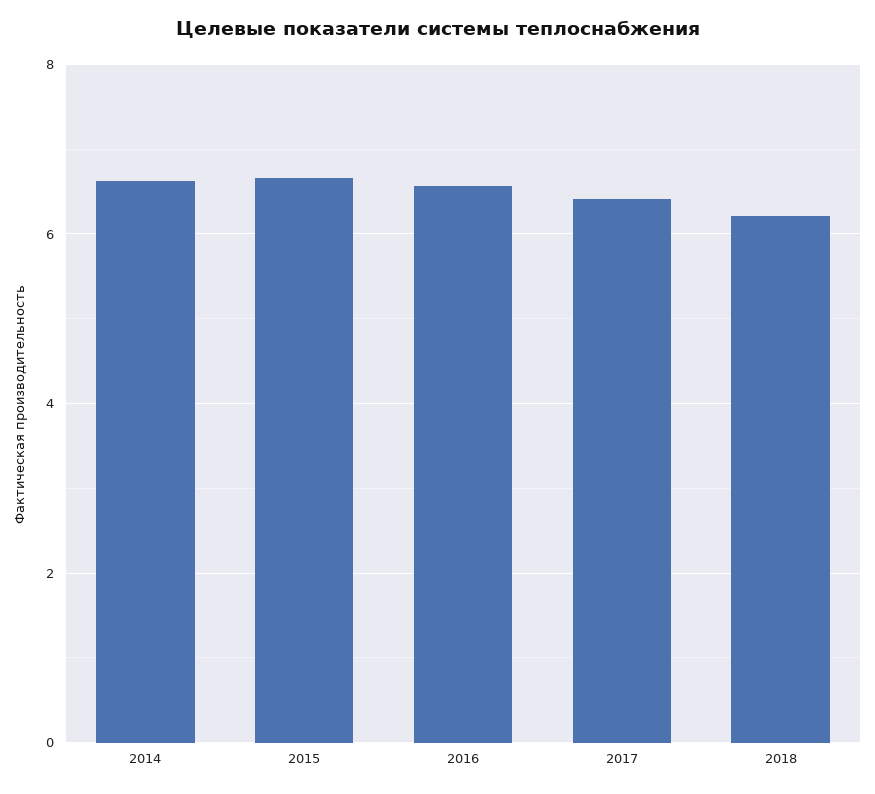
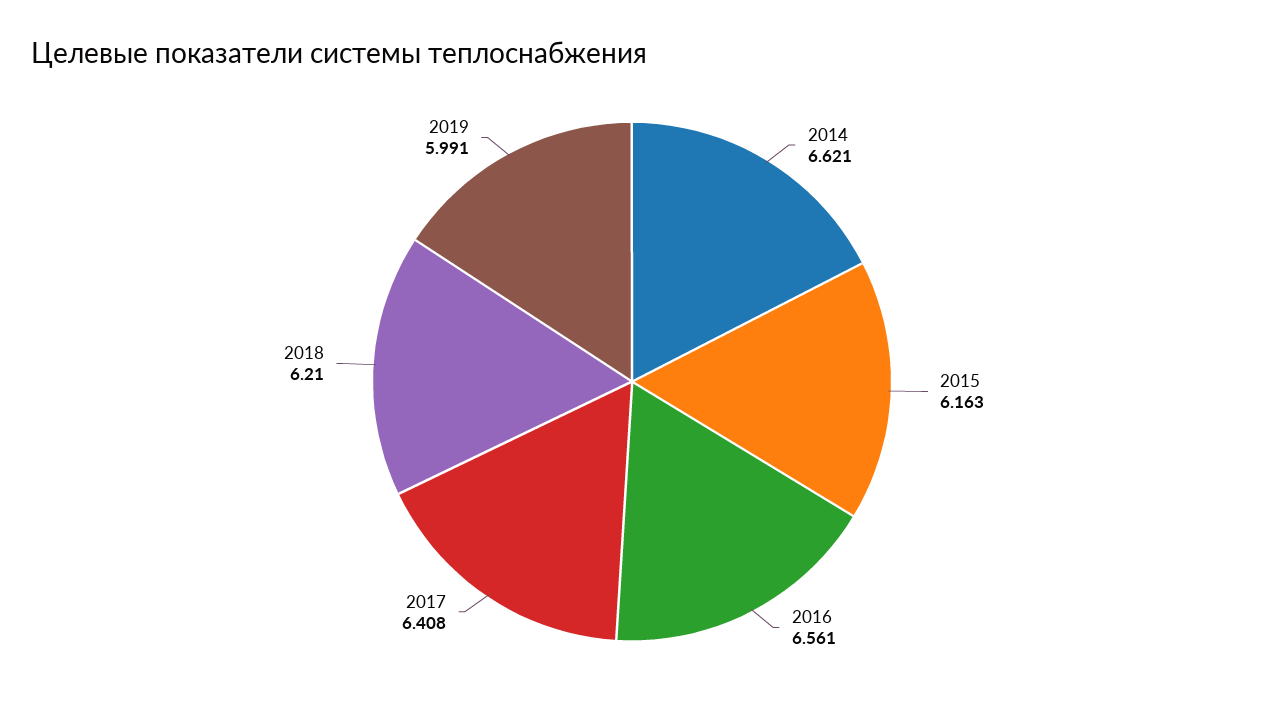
2015: 6.6 -> 6.163
2019: none -> 5.991

